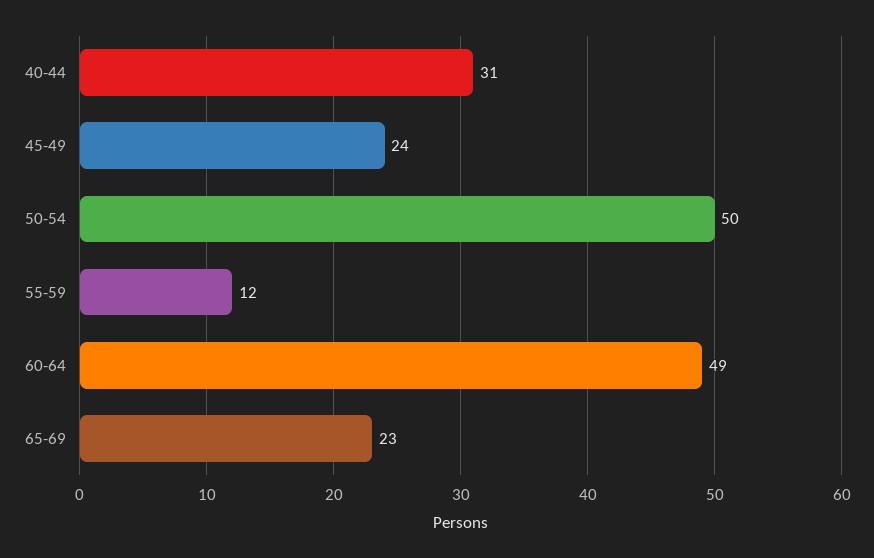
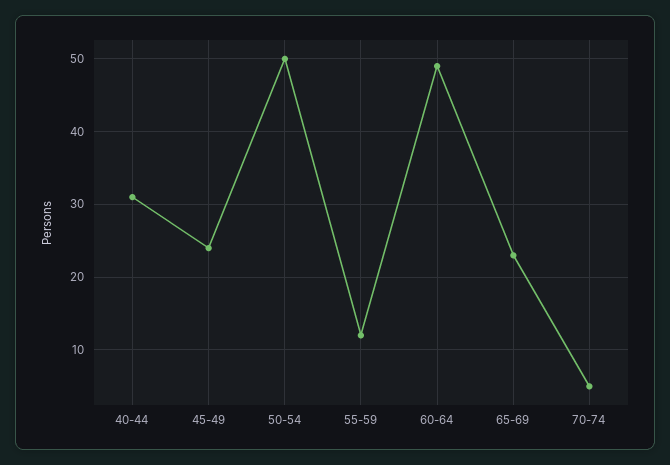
70-74: none -> 5

